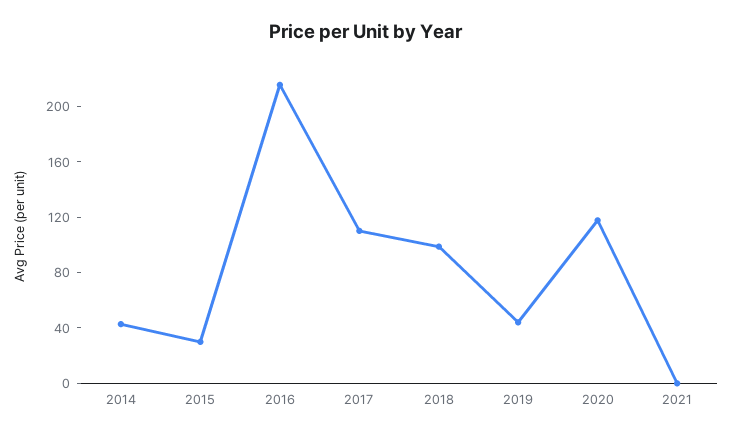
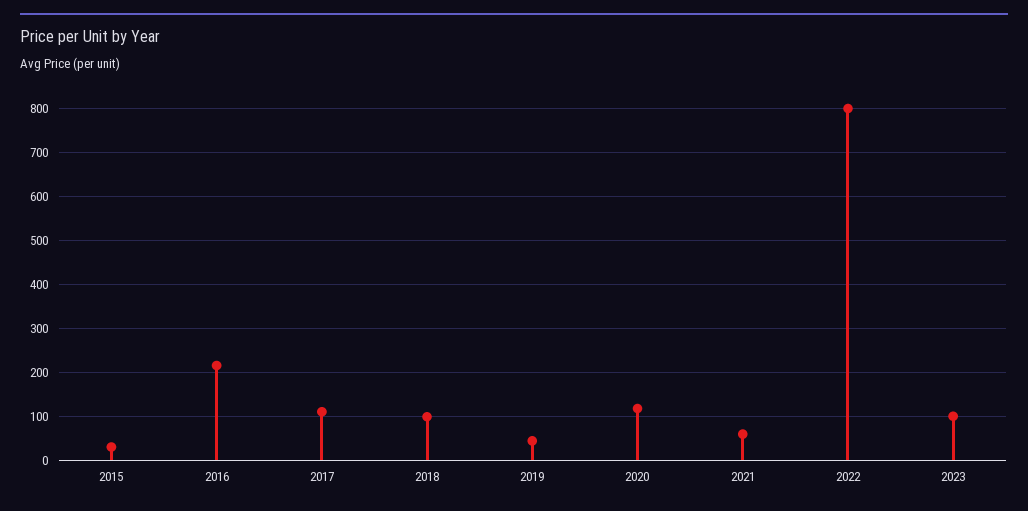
2014: 40 -> none
2021: 0 -> 60
2022: none -> 800
2023: none -> 100

